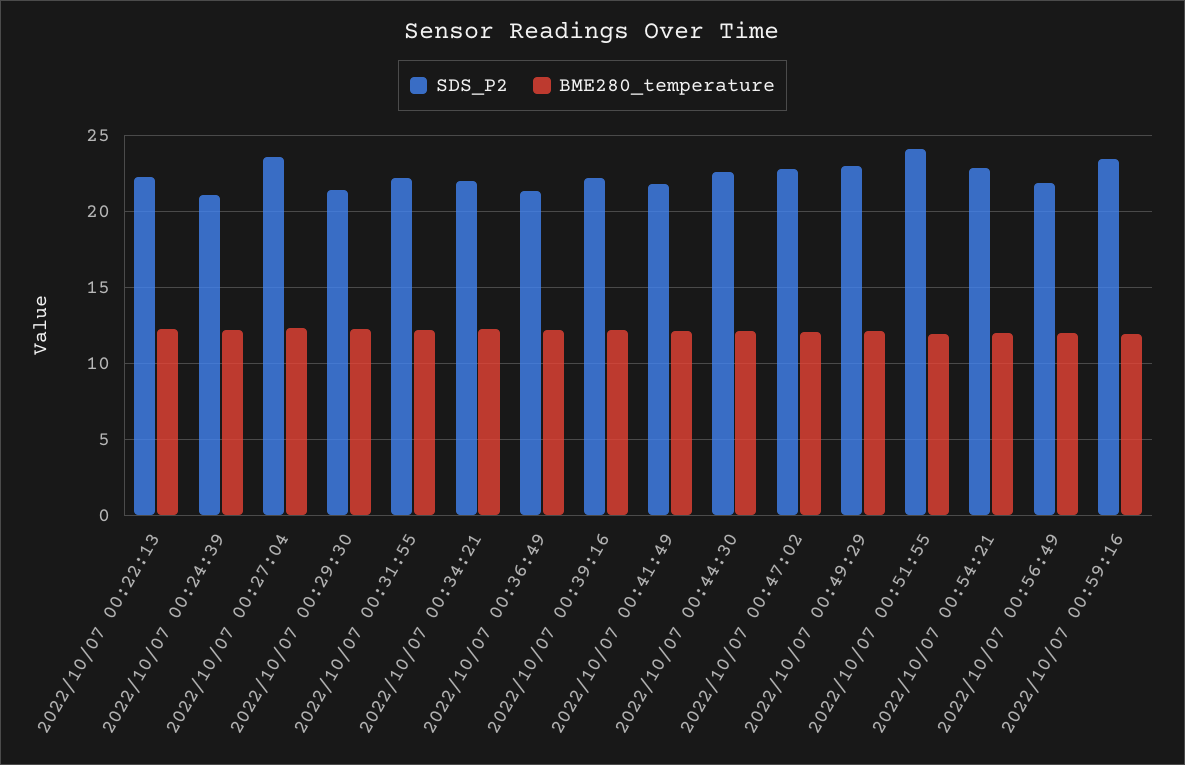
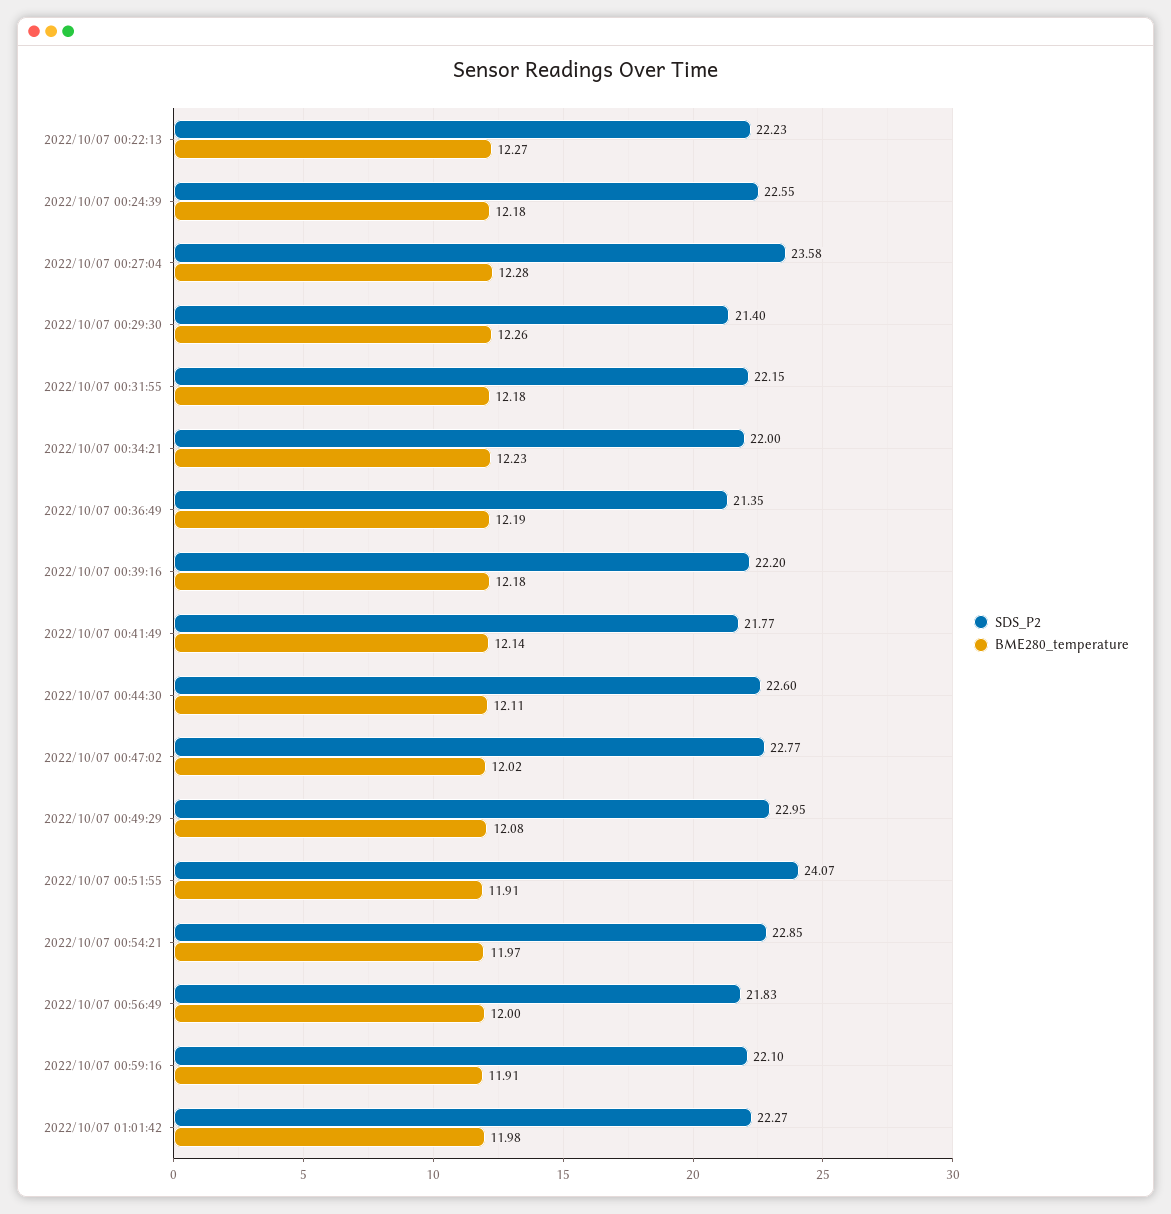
SDS_P2, 2022/10/07 00:24:39: 21 -> 22.55
SDS_P2, 2022/10/07 00:59:16: 23.5 -> 22.1
SDS_P2, 2022/10/07 01:01:42: none -> 22.27
BME280_temperature, 2022/10/07 01:01:42: none -> 11.98

